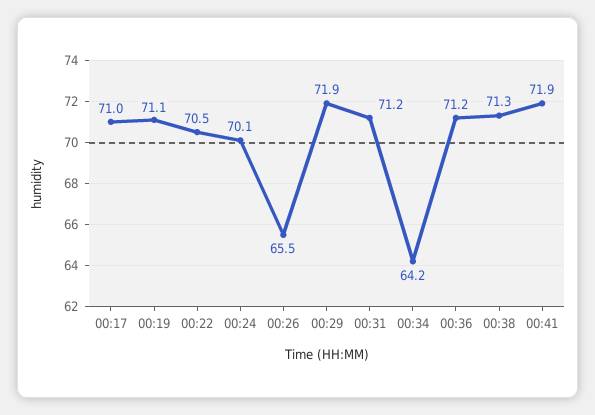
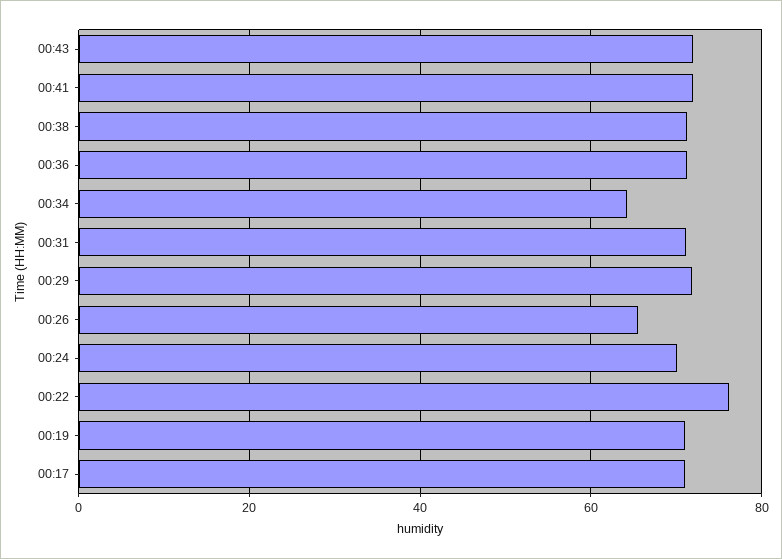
00:22: 70.5 -> 76
00:43: none -> 72

